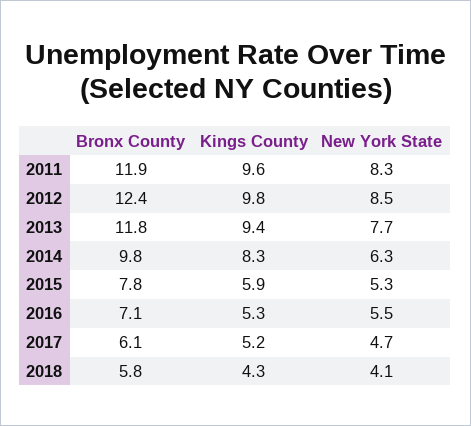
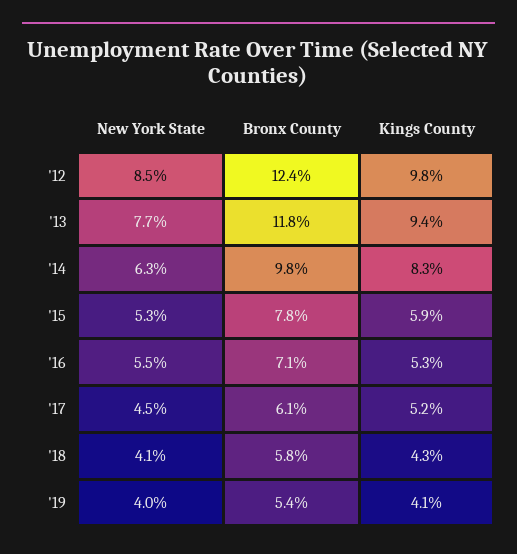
Bronx County, 2011: 11.9 -> none
Kings County, 2011: 9.6 -> none
New York State, 2011: 8.3 -> none
New York State, 2017: 4.7 -> 4.5
New York State, '19: none -> 4
Bronx County, '19: none -> 5.4
Kings County, '19: none -> 4.1

